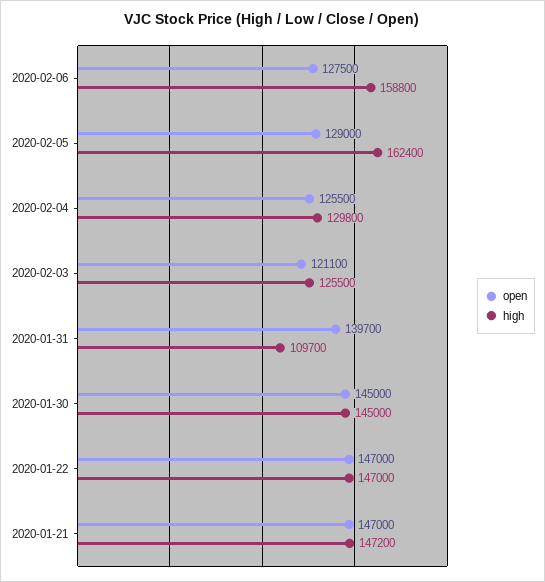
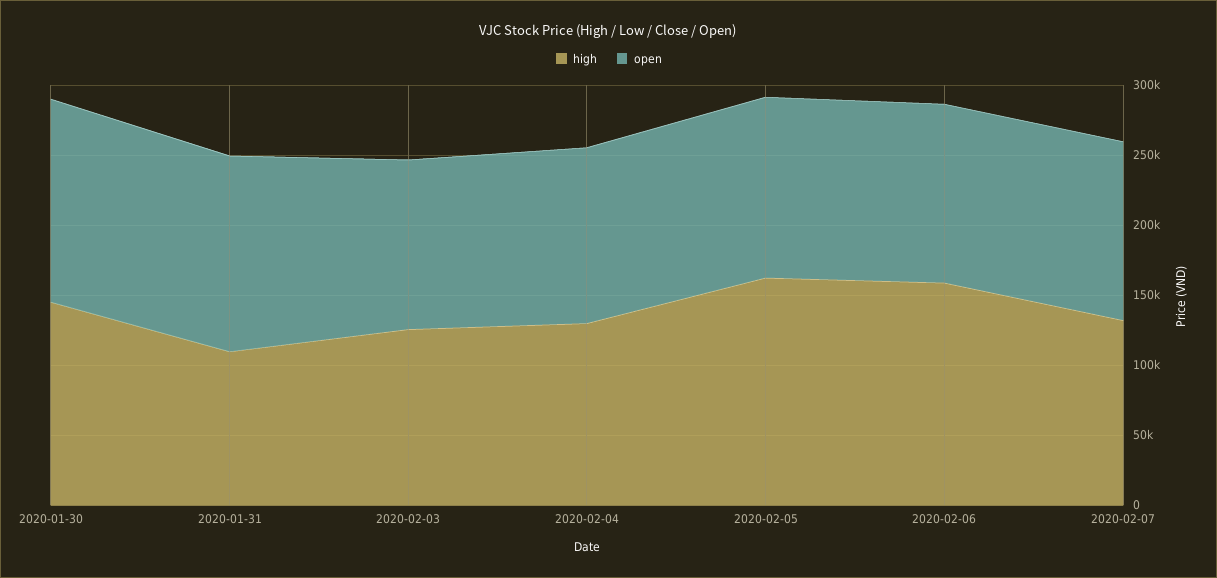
open, 2020-01-22: 147000 -> none
high, 2020-01-22: 147000 -> none
open, 2020-01-21: 147000 -> none
high, 2020-01-21: 147200 -> none
high, 2020-02-07: none -> 130000
open, 2020-02-07: none -> 130000

